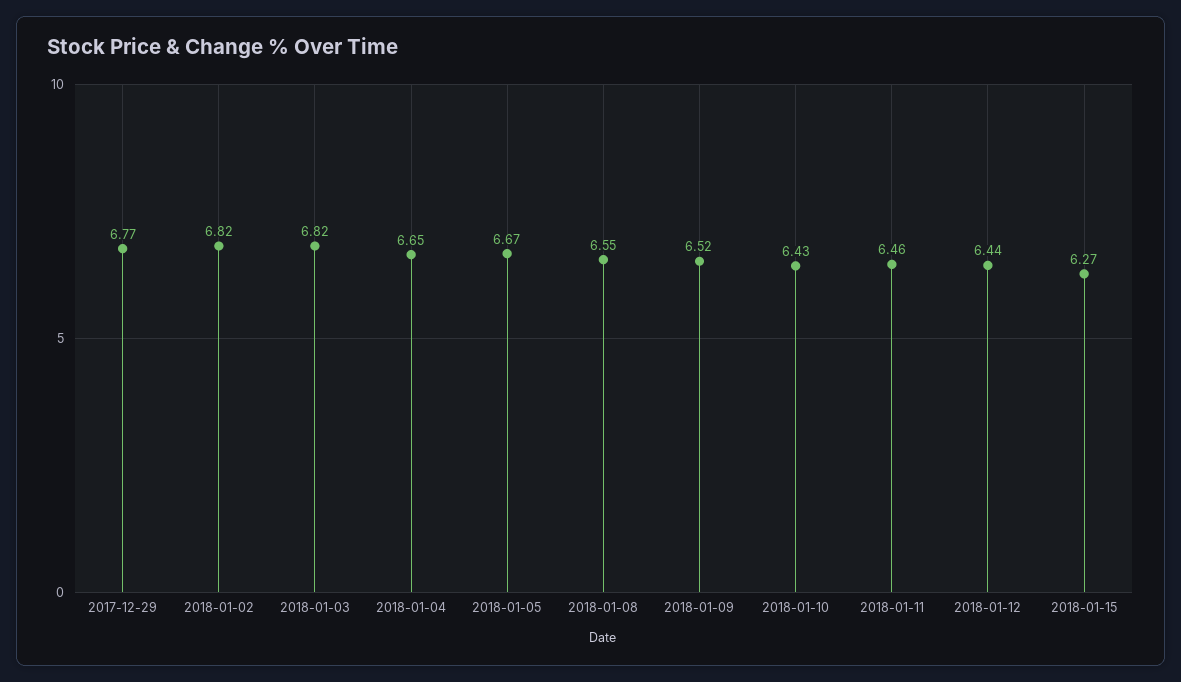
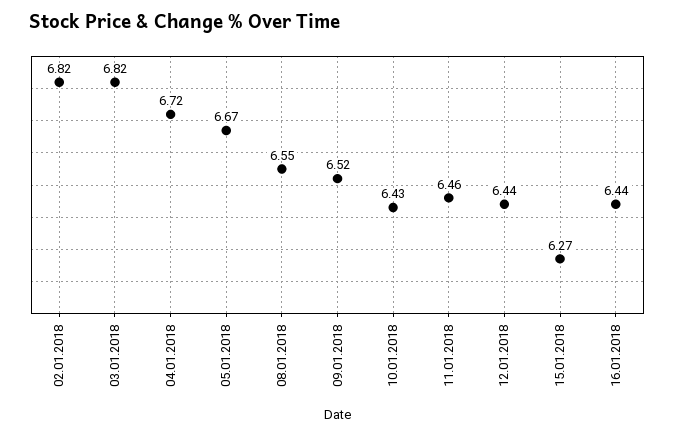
2017-12-29: 6.77 -> none
2018-01-04: 6.65 -> 6.72
16.01.2018: none -> 6.44

